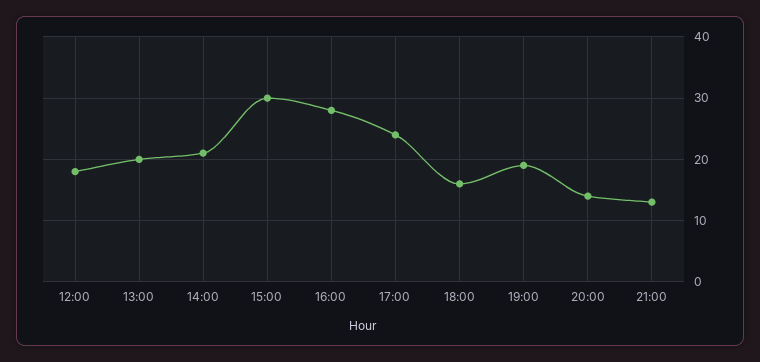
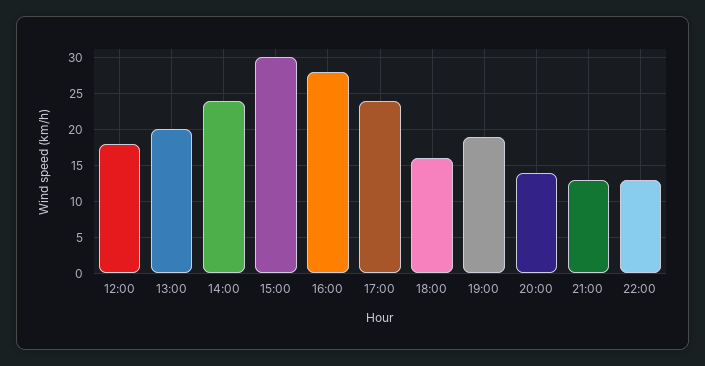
14:00: 21 -> 24
22:00: none -> 13

